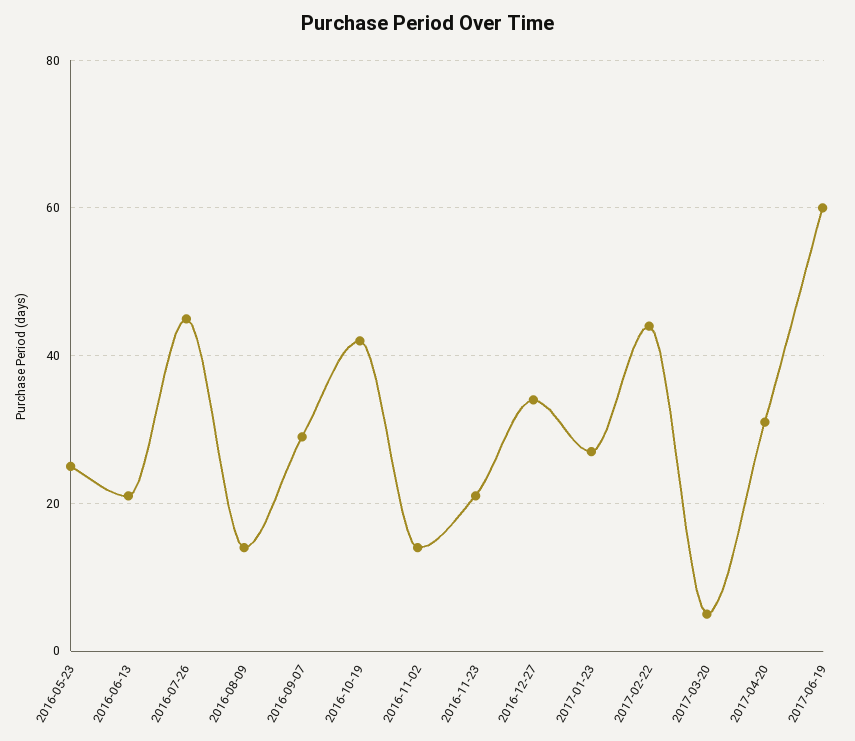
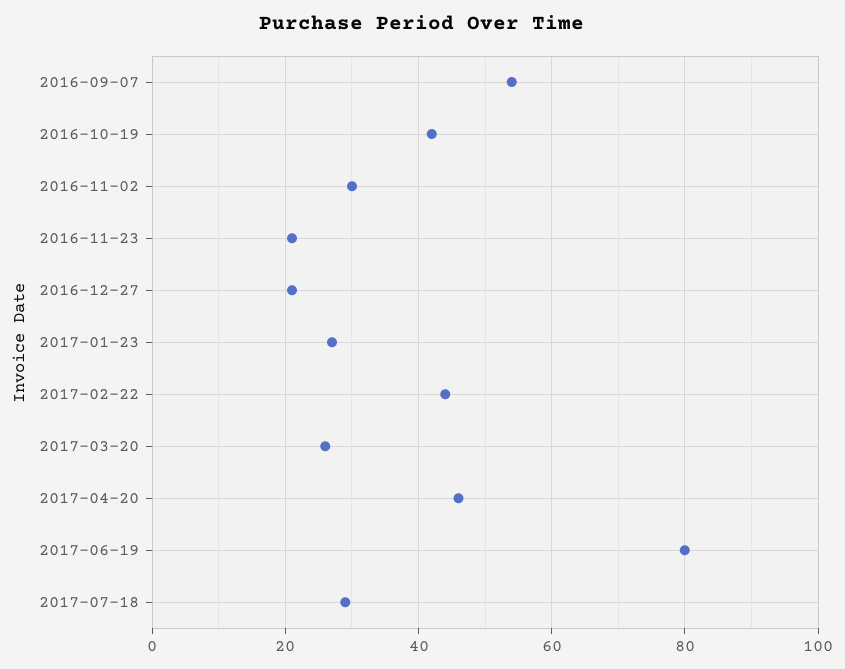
2016-05-23: 25 -> none
2016-06-13: 20 -> none
2016-07-26: 45 -> none
2016-08-09: 15 -> none
2016-09-07: 30 -> 55
2016-11-02: 15 -> 30
2016-12-27: 35 -> 20
2017-03-20: 5 -> 25
2017-04-20: 30 -> 45
2017-06-19: 60 -> 80
2017-07-18: none -> 30

